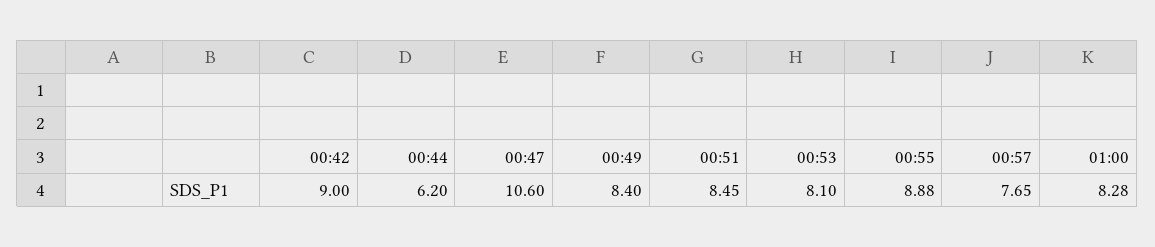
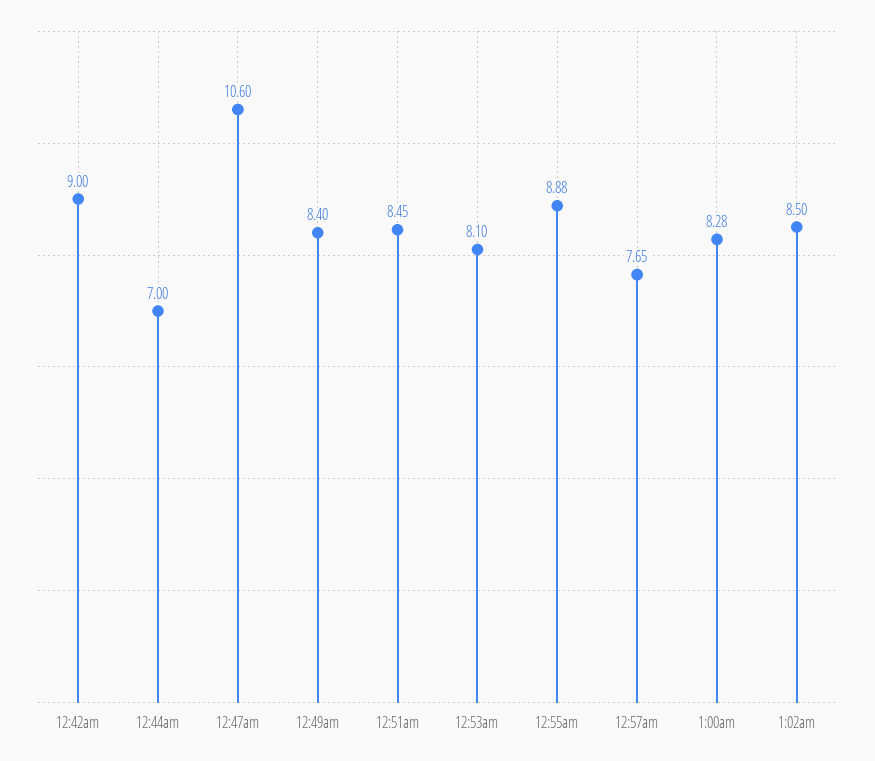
00:44: 6.2 -> 7
1:02am: none -> 8.5

